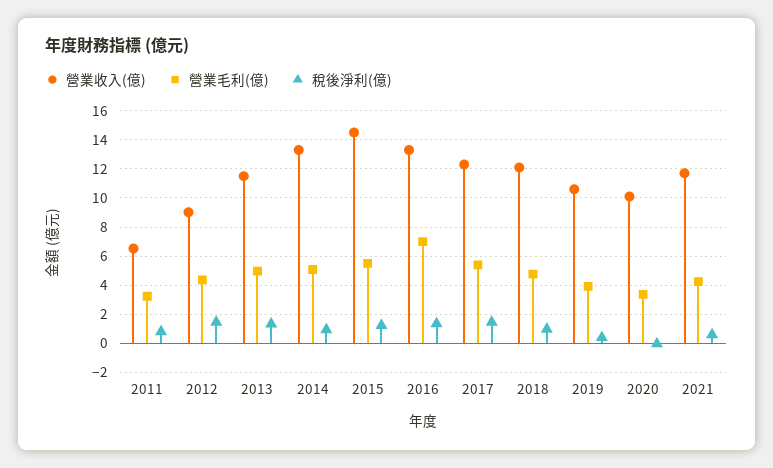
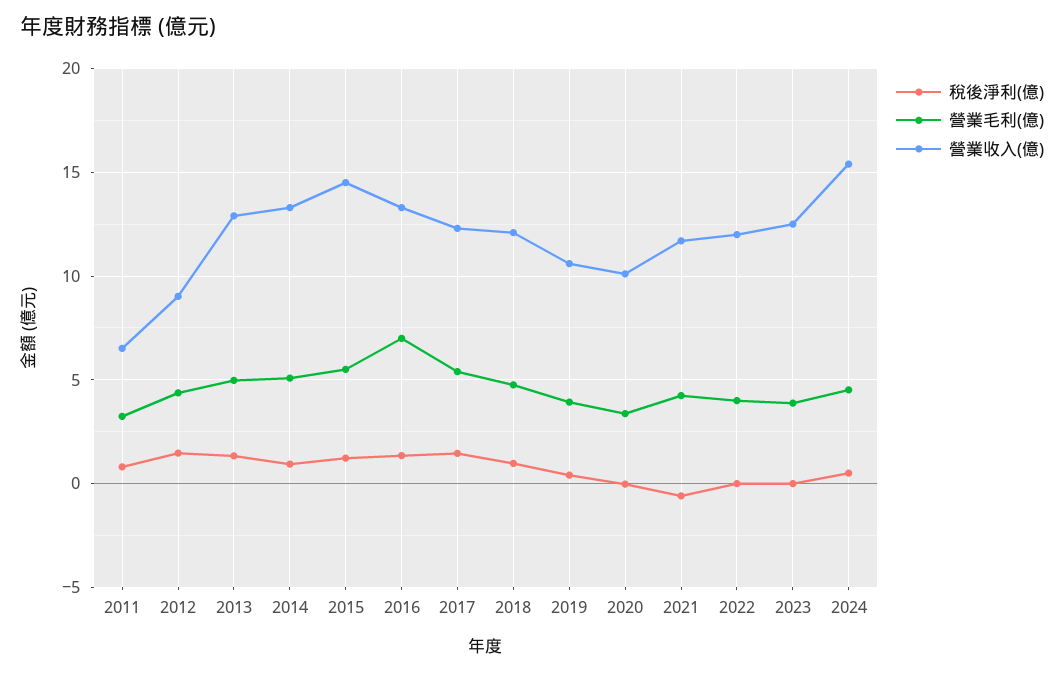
營業收入(億), 2013: 11.5 -> 13
稅後淨利(億), 2021: 0.5 -> -0.5
稅後淨利(億), 2022: none -> 0
營業毛利(億), 2022: none -> 4
營業收入(億), 2022: none -> 12
稅後淨利(億), 2023: none -> 0
營業毛利(億), 2023: none -> 4
營業收入(億), 2023: none -> 12.5
稅後淨利(億), 2024: none -> 0.5
營業毛利(億), 2024: none -> 4.5
營業收入(億), 2024: none -> 15.5

